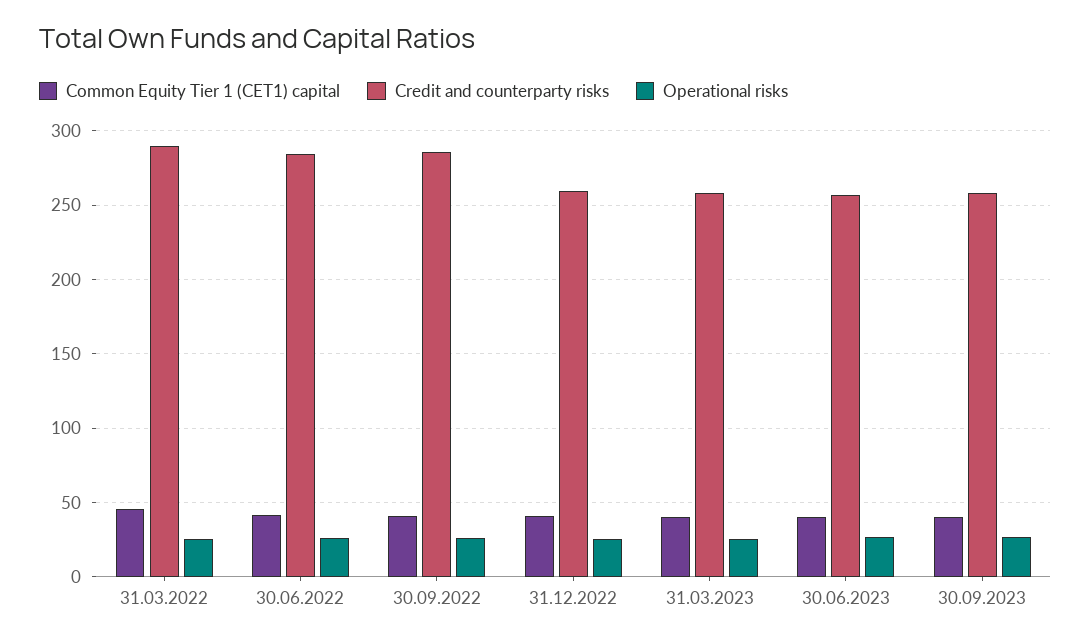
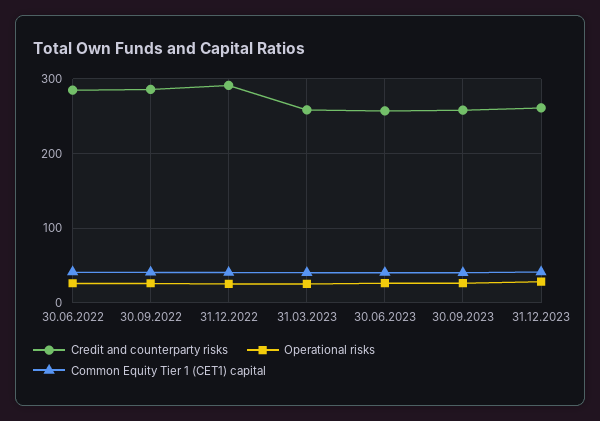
Common Equity Tier 1 (CET1) capital, 31.03.2022: 45 -> none
Credit and counterparty risks, 31.03.2022: 290 -> none
Operational risks, 31.03.2022: 25 -> none
Credit and counterparty risks, 31.12.2022: 260 -> 290
Credit and counterparty risks, 31.12.2023: none -> 260
Operational risks, 31.12.2023: none -> 30
Common Equity Tier 1 (CET1) capital, 31.12.2023: none -> 40

